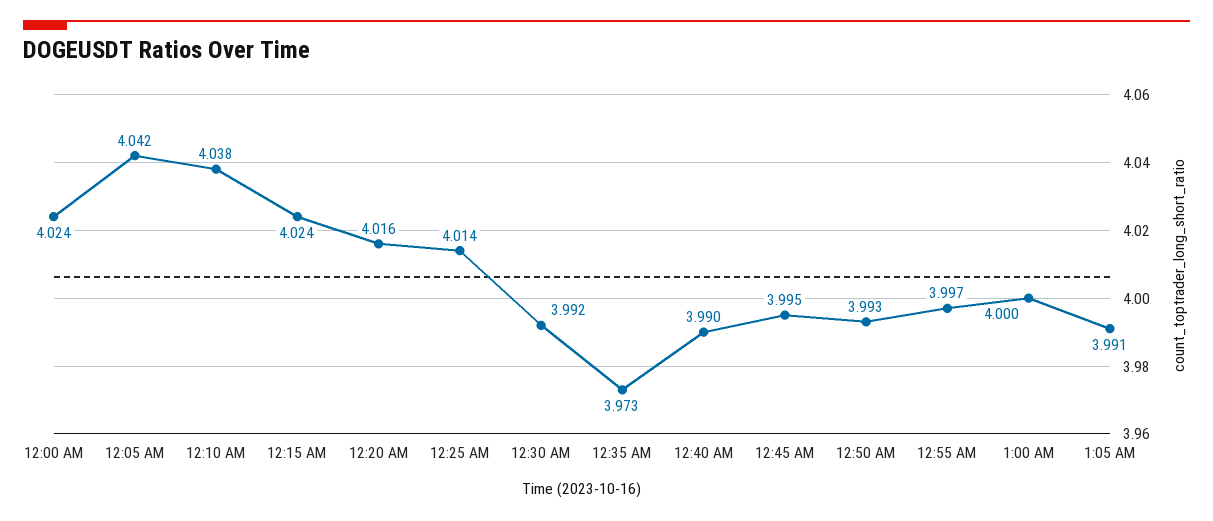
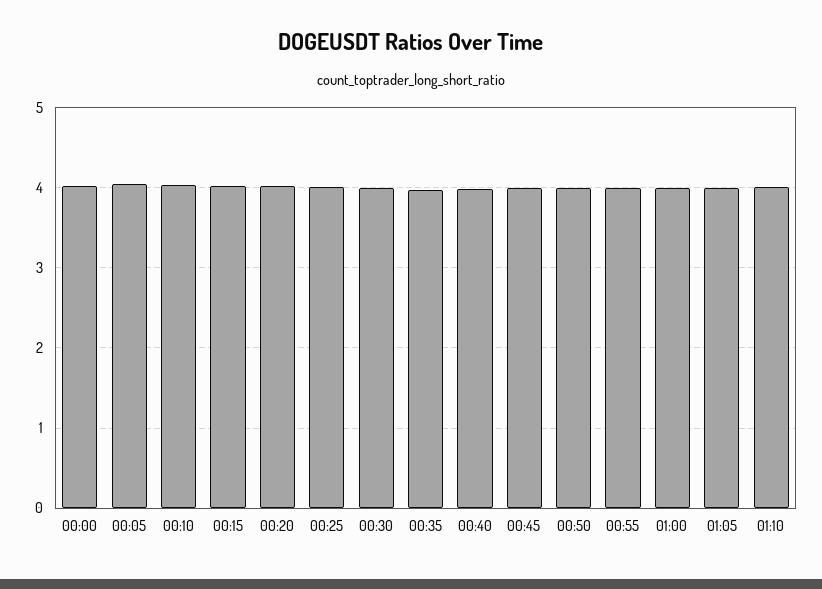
01:10: none -> 4

